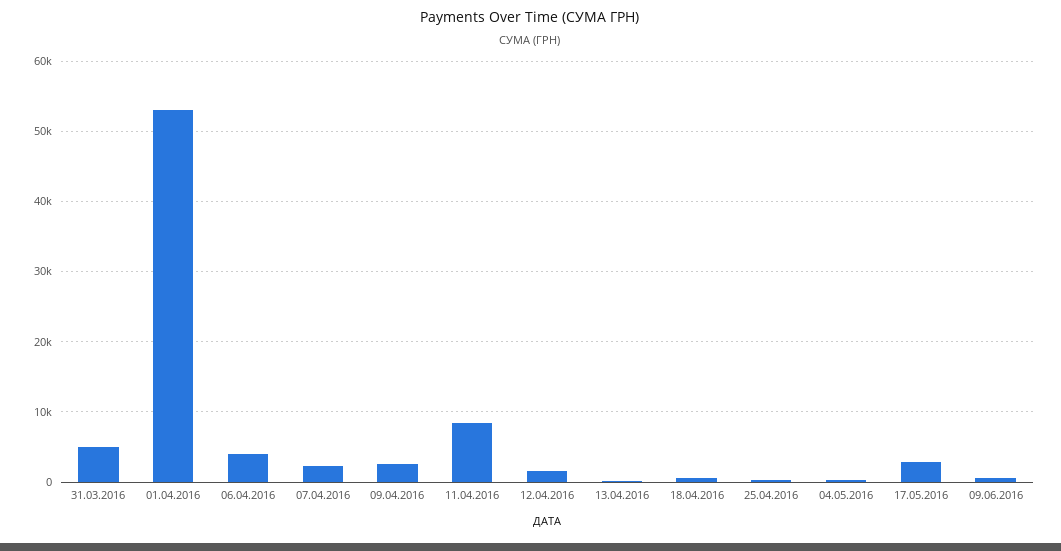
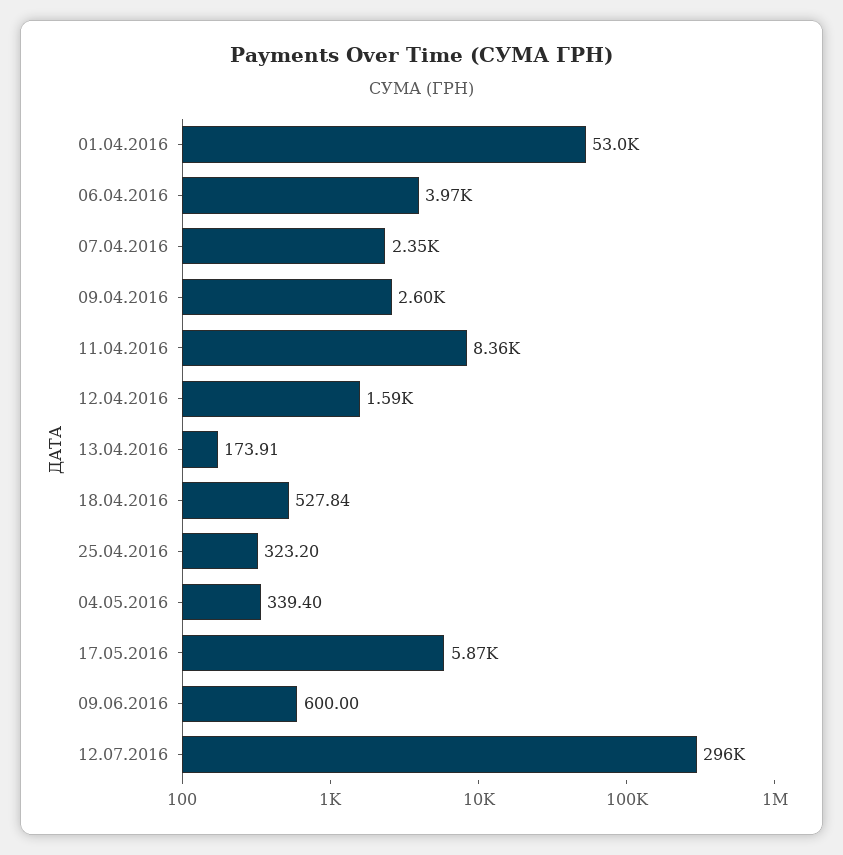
31.03.2016: 5000 -> none
17.05.2016: 3000 -> 5870
12.07.2016: none -> 296000

